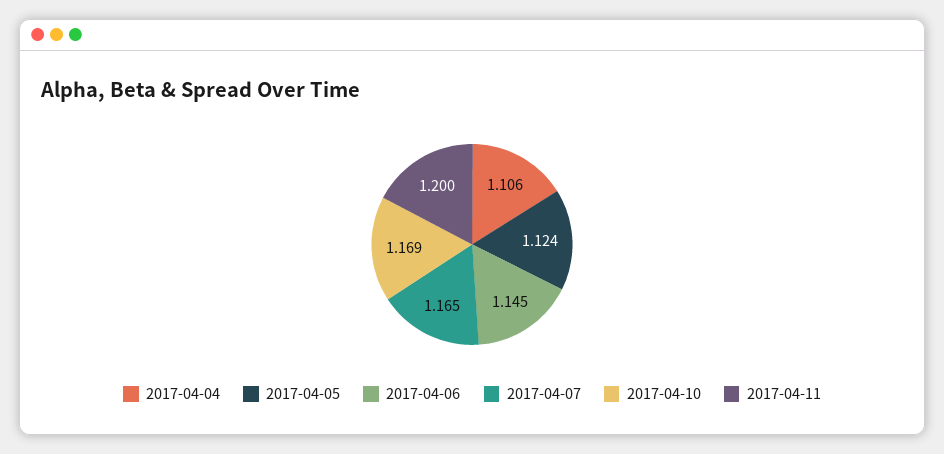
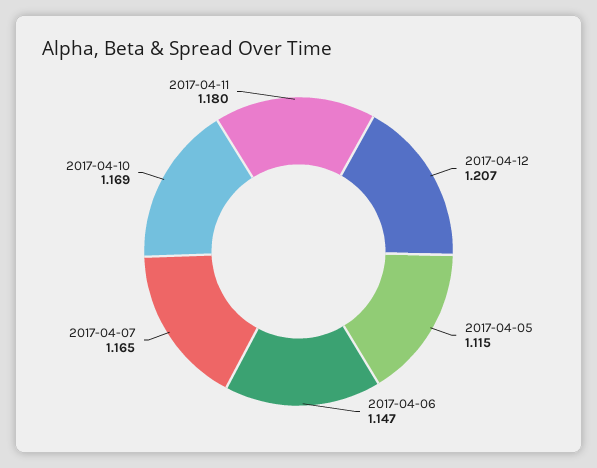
2017-04-04: 1.106 -> none
2017-04-05: 1.124 -> 1.115
2017-04-06: 1.145 -> 1.147
2017-04-11: 1.2 -> 1.18
2017-04-12: none -> 1.207

